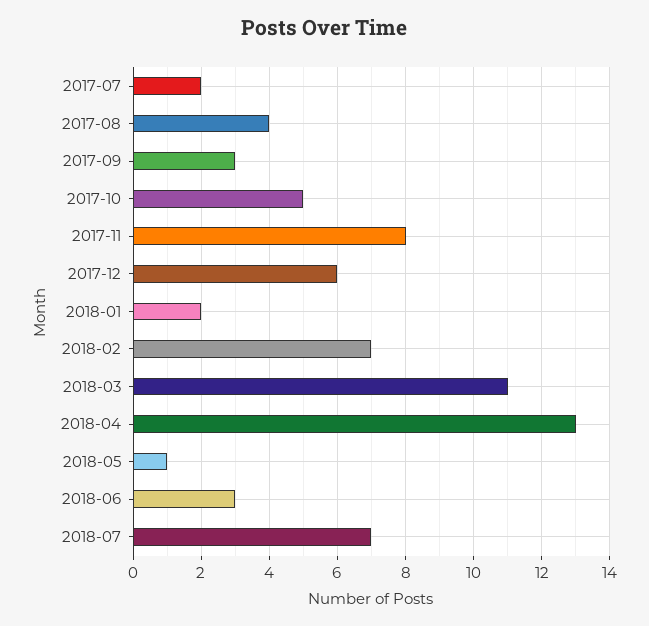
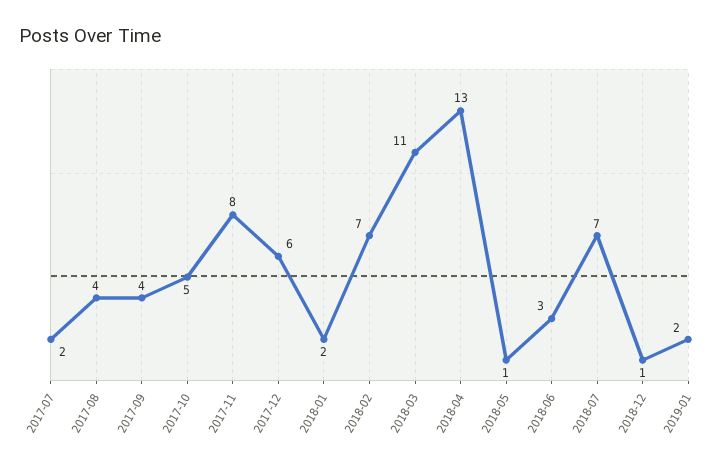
2017-09: 3 -> 4
2018-12: none -> 1
2019-01: none -> 2

